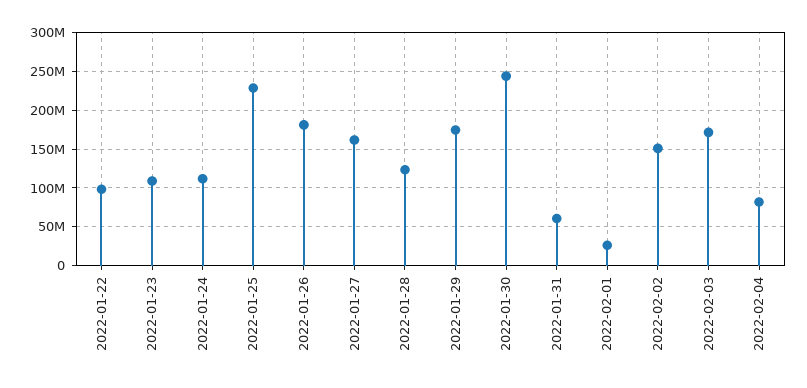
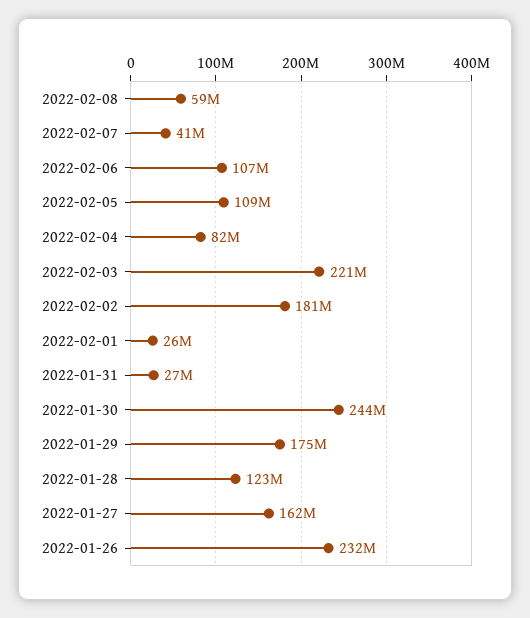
2022-01-22: 100000000 -> none
2022-01-23: 110000000 -> none
2022-01-24: 110000000 -> none
2022-01-25: 230000000 -> none
2022-01-26: 180000000 -> 232000000
2022-01-31: 60000000 -> 27000000
2022-02-02: 150000000 -> 181000000
2022-02-03: 170000000 -> 221000000
2022-02-08: none -> 59000000
2022-02-07: none -> 41000000
2022-02-06: none -> 107000000
2022-02-05: none -> 109000000

